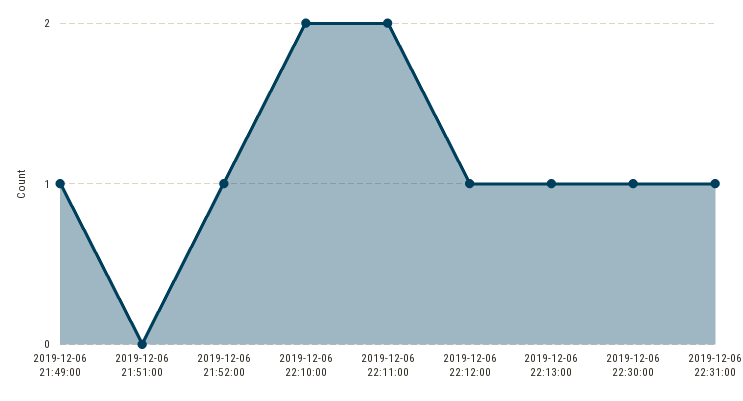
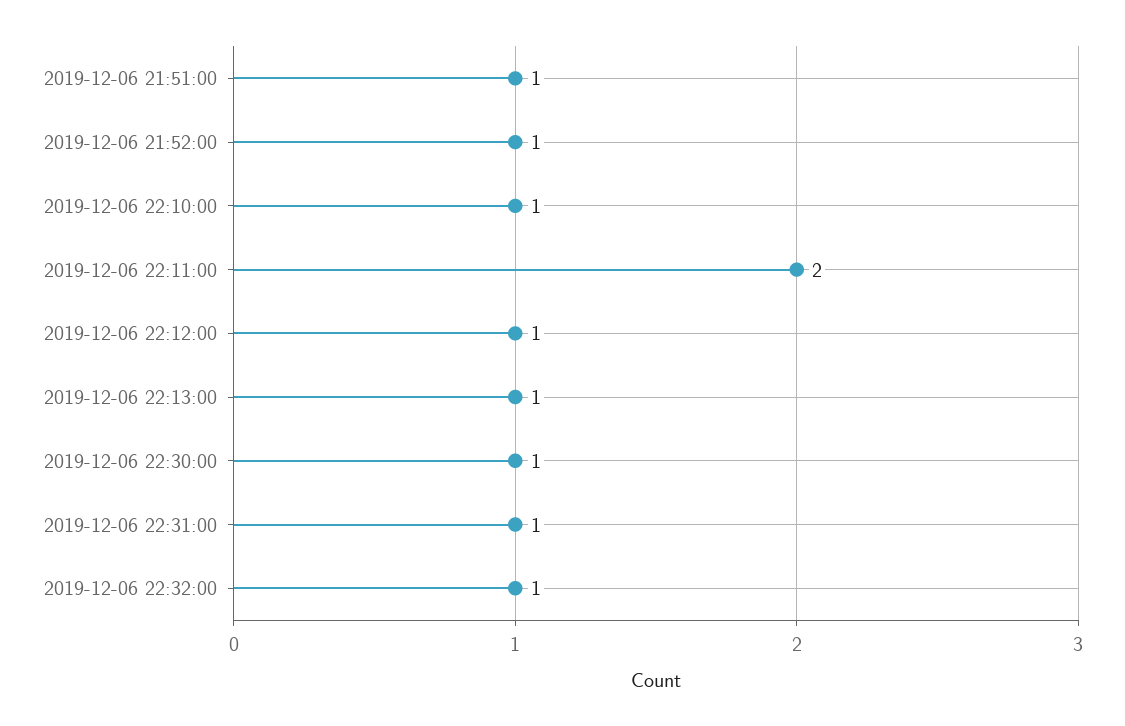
2019-12-06 21:49:00: 1 -> none
2019-12-06 21:51:00: 0 -> 1
2019-12-06 22:10:00: 2 -> 1
2019-12-06 22:32:00: none -> 1

